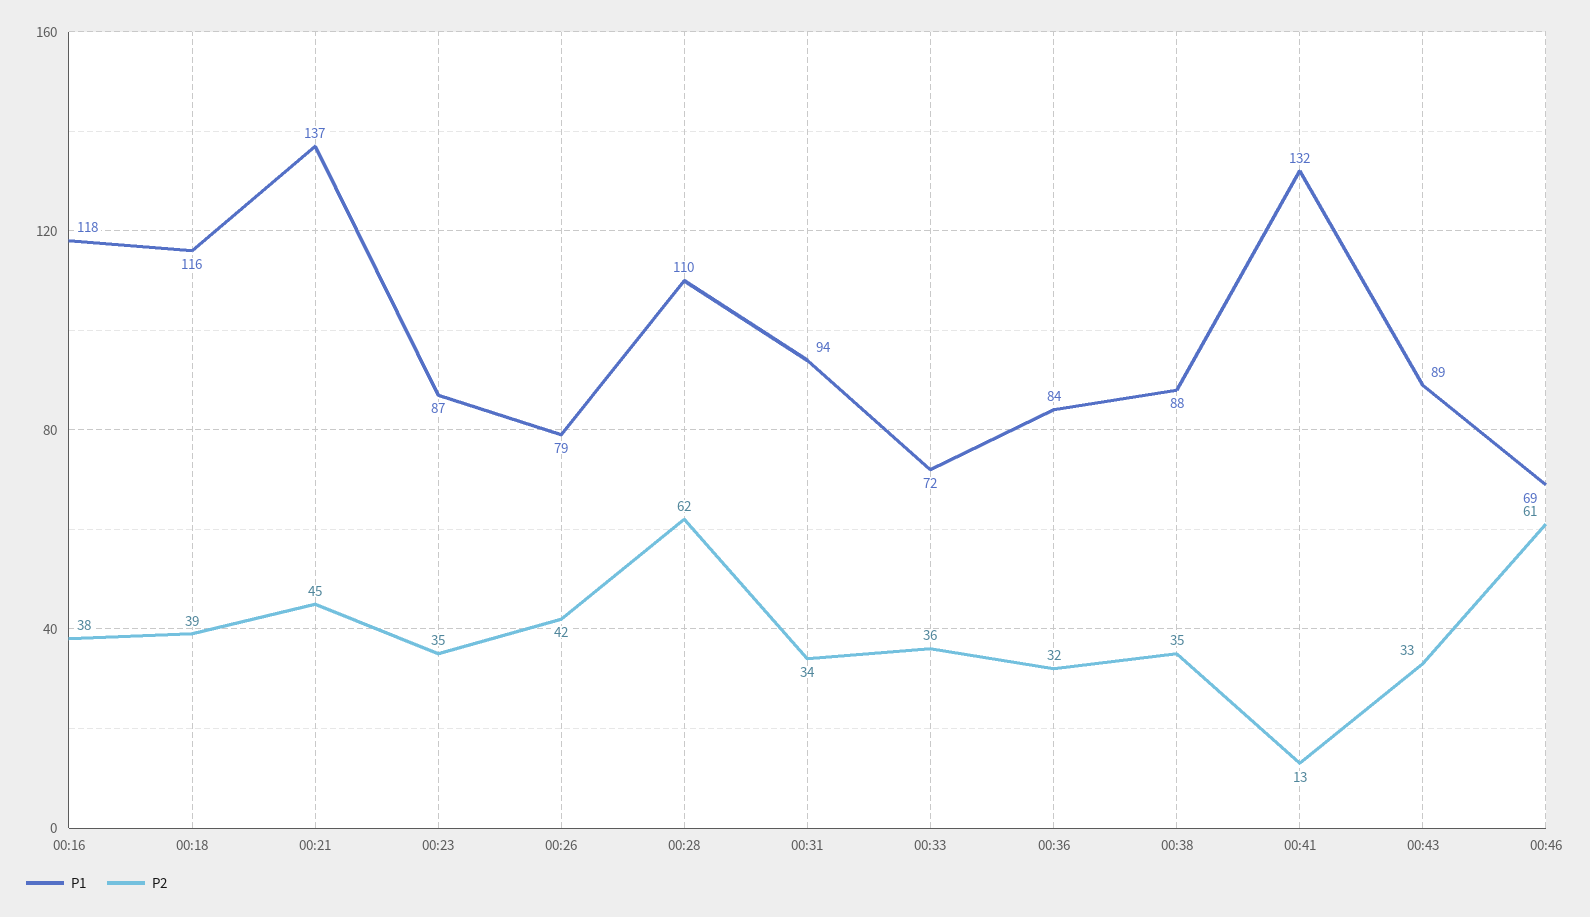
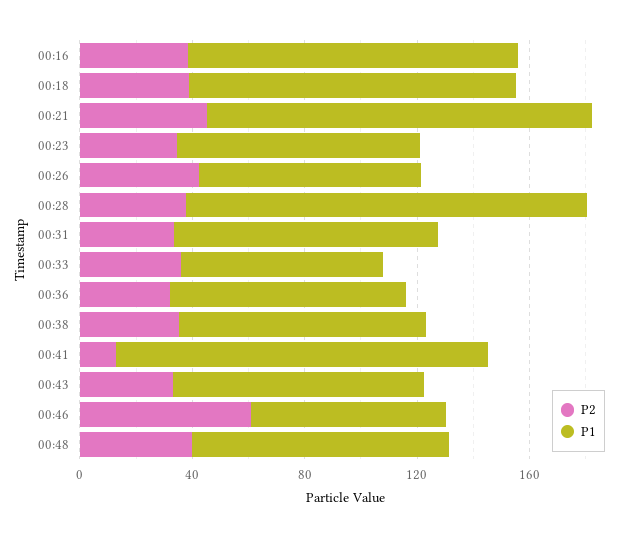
P1, 00:28: 110 -> 140
P2, 00:28: 62 -> 40
P2, 00:48: none -> 40
P1, 00:48: none -> 90

